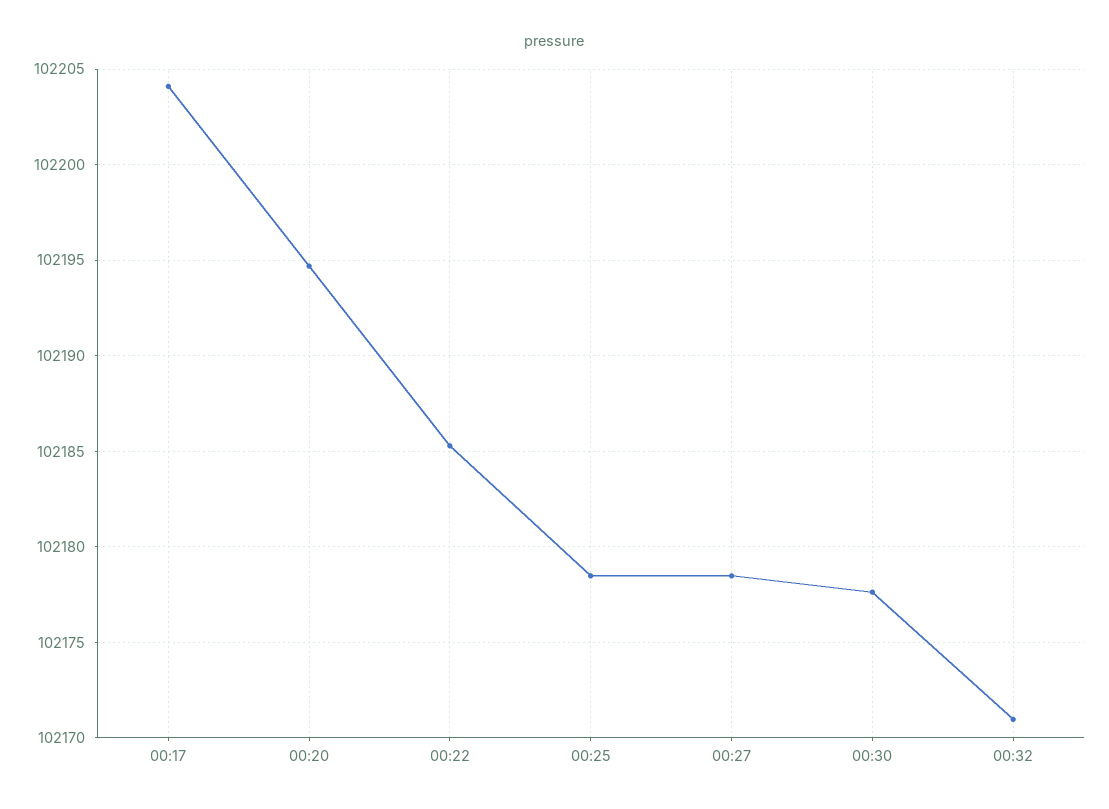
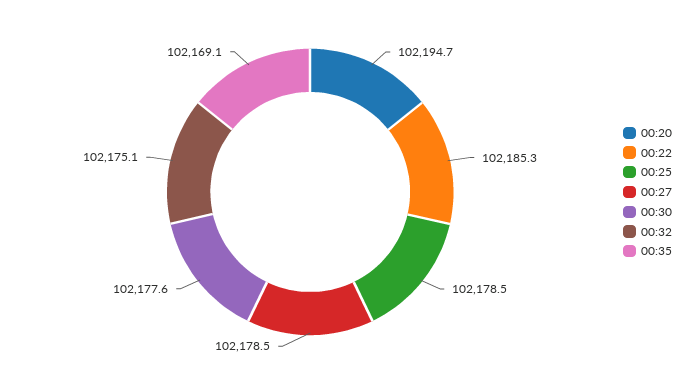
00:17: 102204 -> none
00:32: 102171 -> 102175.1
00:35: none -> 102169.1

